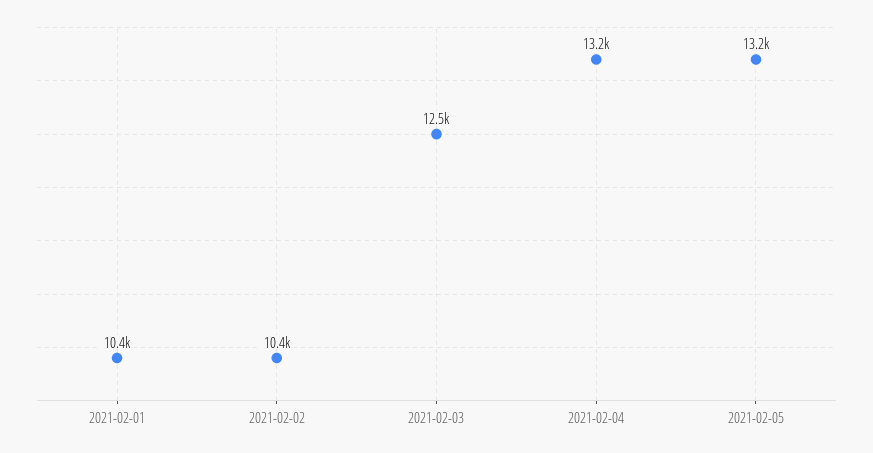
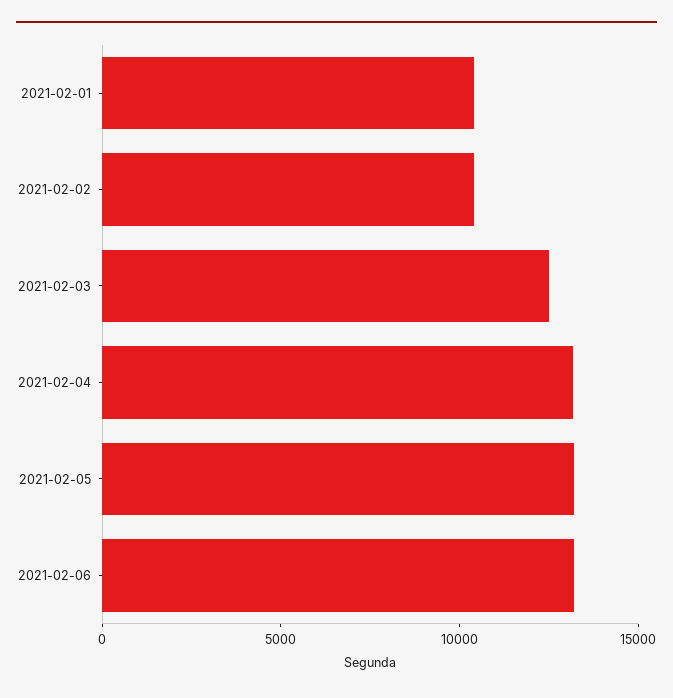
2021-02-06: none -> 13000

